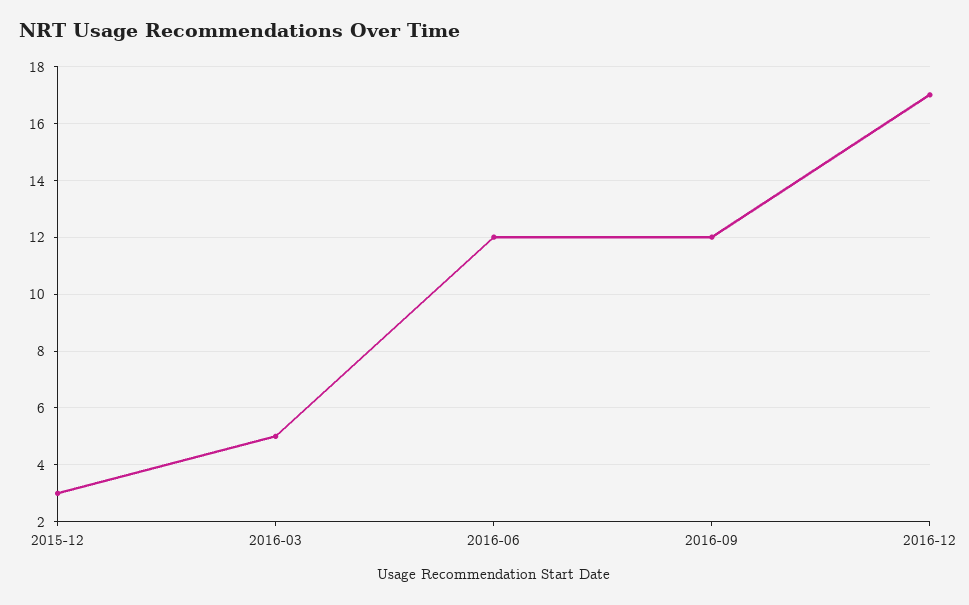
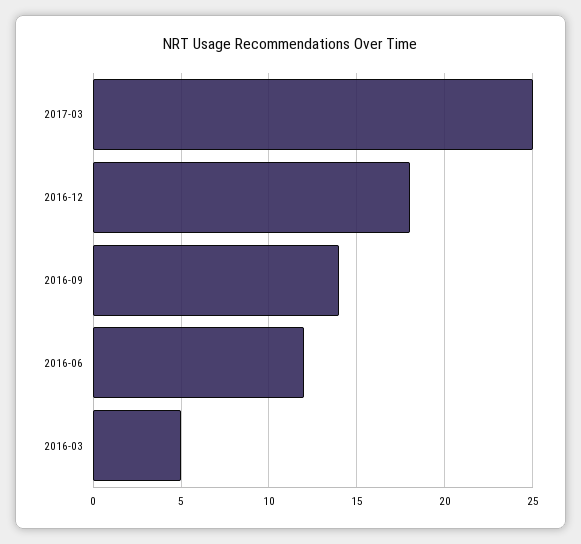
2015-12: 3 -> none
2016-09: 12 -> 14
2016-12: 17 -> 18
2017-03: none -> 25

